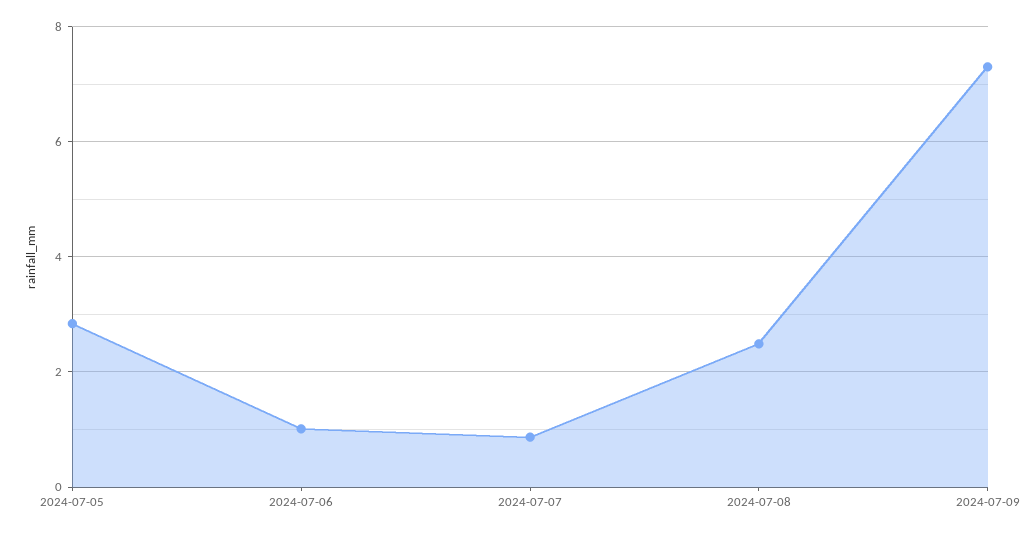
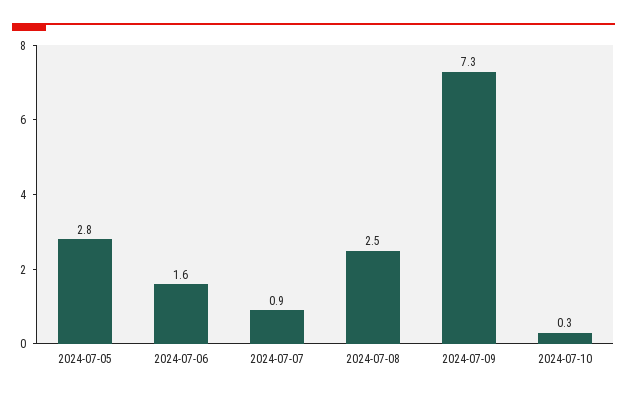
2024-07-06: 1 -> 1.6
2024-07-10: none -> 0.3

